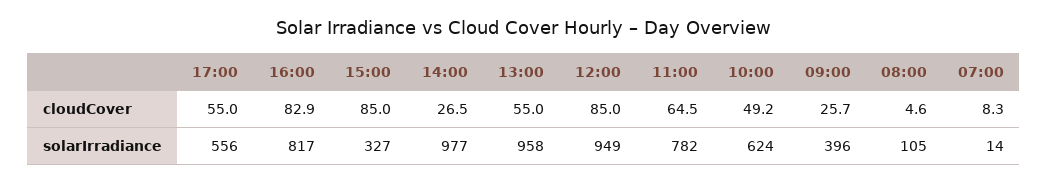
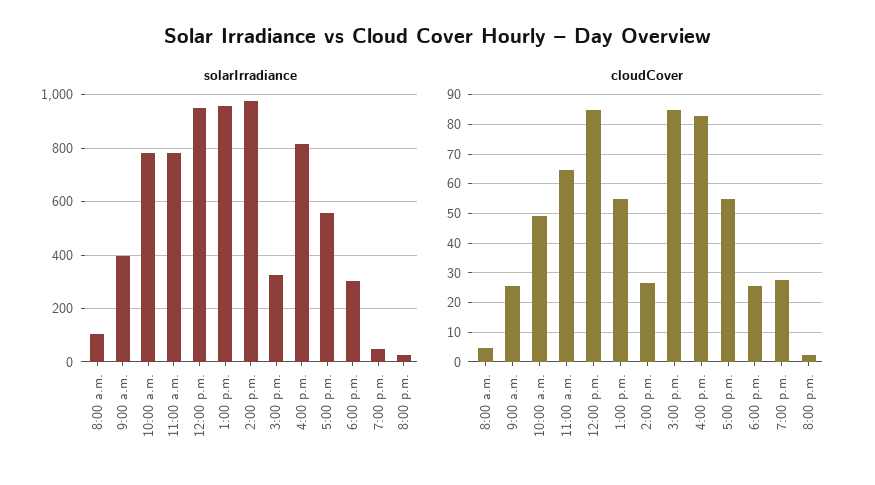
cloudCover, 07:00: 8.3 -> none
solarIrradiance, 10:00: 624 -> 775
solarIrradiance, 07:00: 14 -> none
solarIrradiance, 6:00 p.m.: none -> 300
solarIrradiance, 7:00 p.m.: none -> 50
solarIrradiance, 8:00 p.m.: none -> 25
cloudCover, 6:00 p.m.: none -> 25
cloudCover, 7:00 p.m.: none -> 27.5
cloudCover, 8:00 p.m.: none -> 2.5

